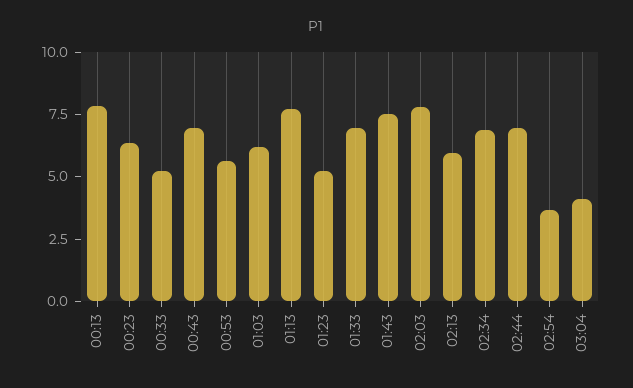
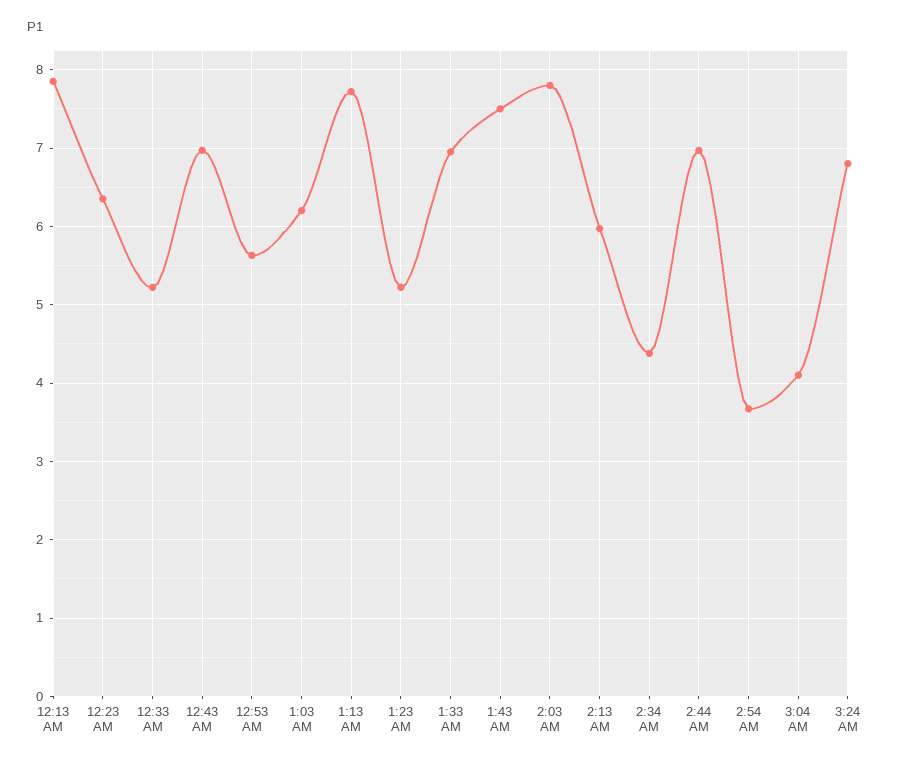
02:34: 7 -> 4.4
3:24 AM: none -> 6.8

